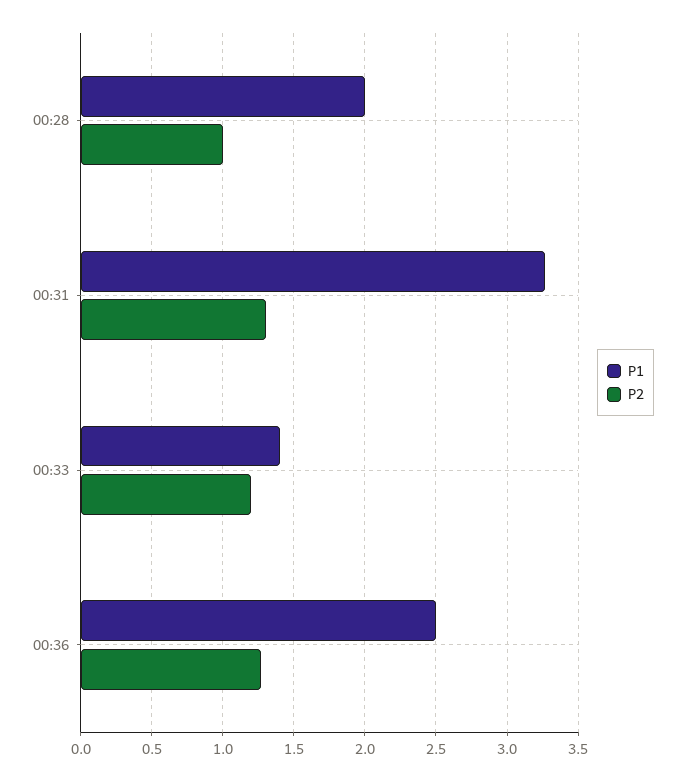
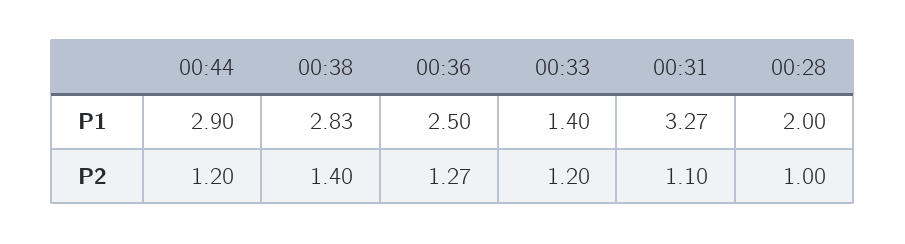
P2, 00:31: 1.3 -> 1.1
P1, 00:44: none -> 2.9
P1, 00:38: none -> 2.83
P2, 00:44: none -> 1.2
P2, 00:38: none -> 1.4

